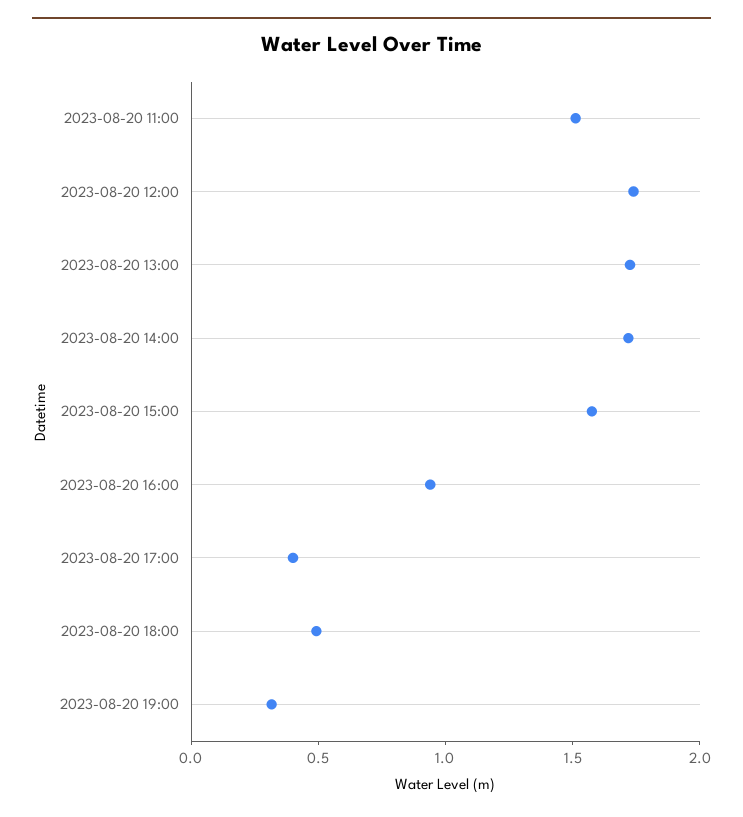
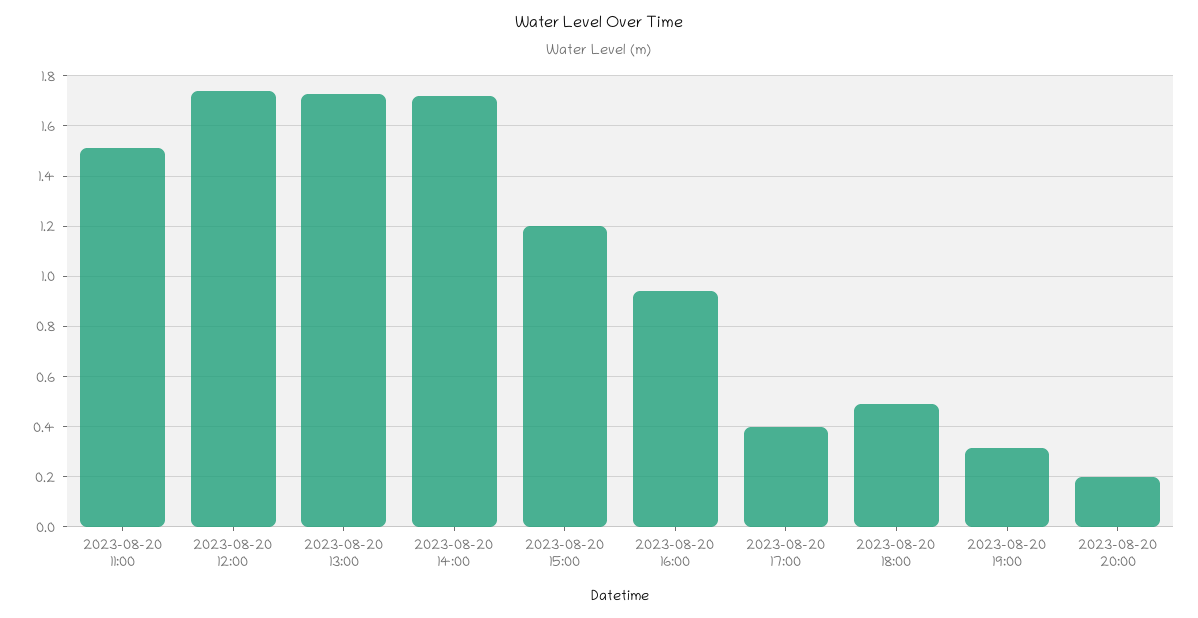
2023-08-20 15:00: 1.6 -> 1.2
2023-08-20 20:00: none -> 0.2

